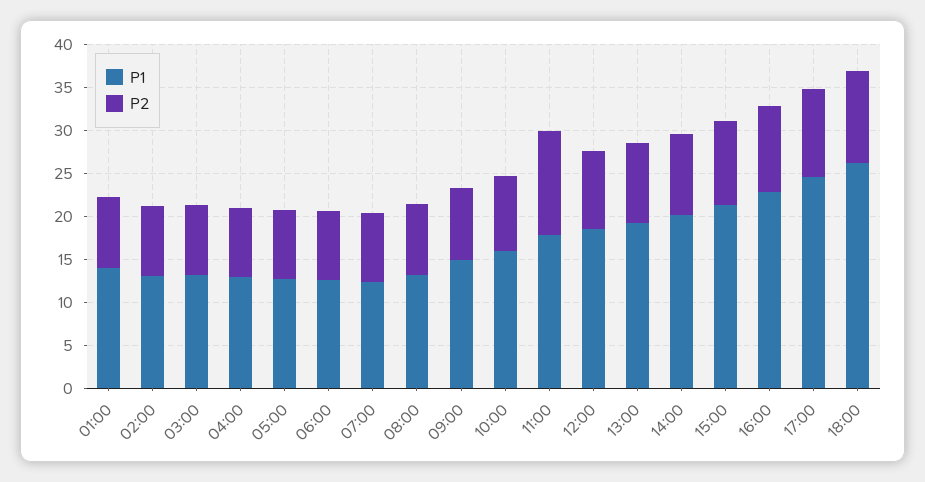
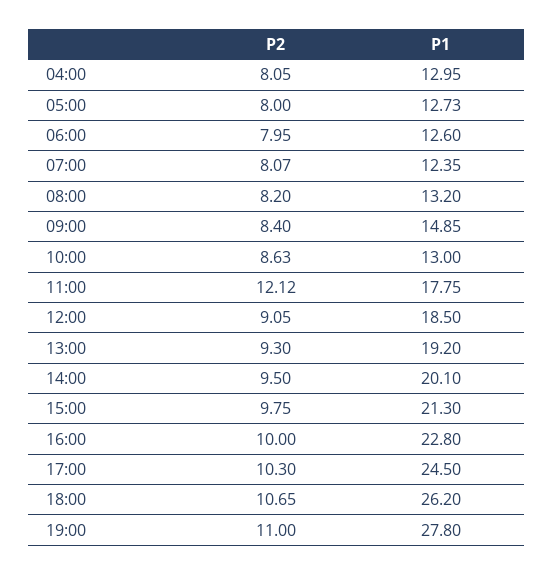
P1, 01:00: 14 -> none
P2, 01:00: 8 -> none
P1, 02:00: 13 -> none
P2, 02:00: 8 -> none
P1, 03:00: 13 -> none
P2, 03:00: 8 -> none
P1, 10:00: 16 -> 13
P2, 19:00: none -> 11
P1, 19:00: none -> 27.8

